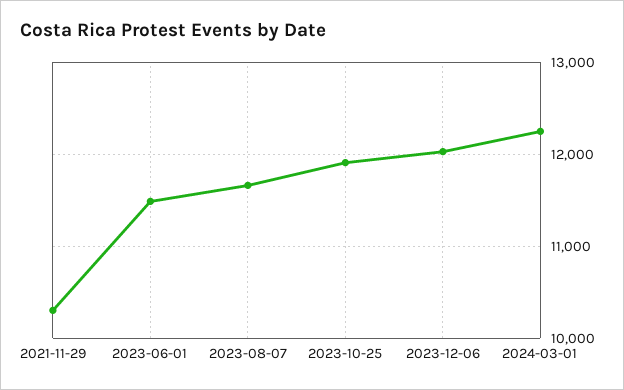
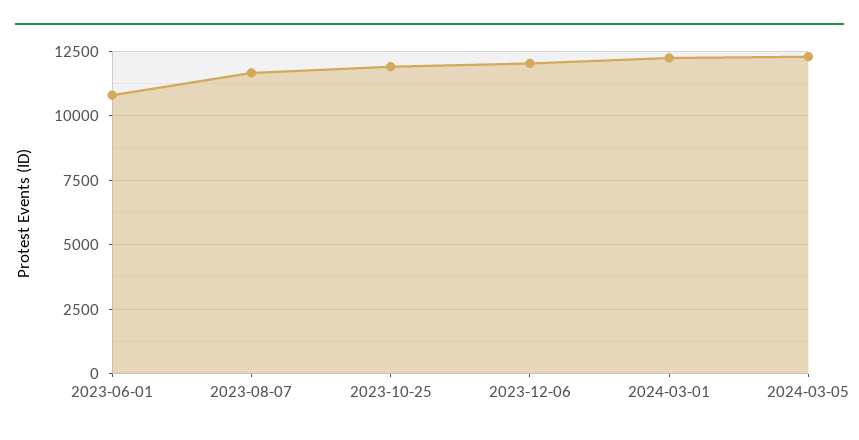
2021-11-29: 10300 -> none
2023-06-01: 11500 -> 10750
2024-03-05: none -> 12250

